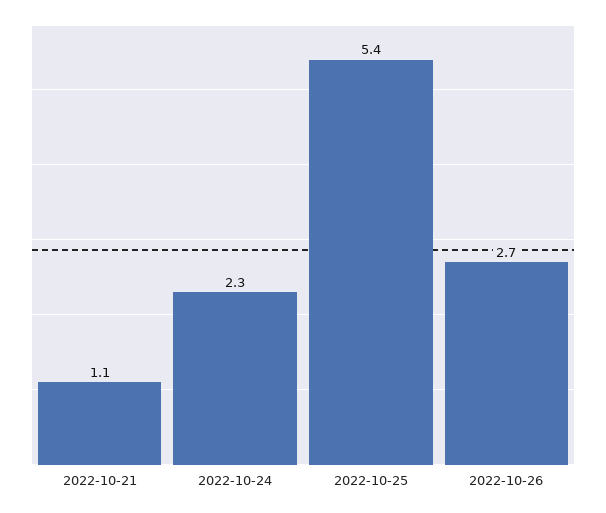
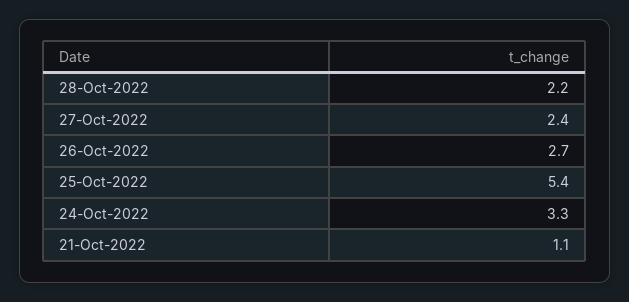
2022-10-24: 2.3 -> 3.3
28-Oct-2022: none -> 2.2
27-Oct-2022: none -> 2.4

